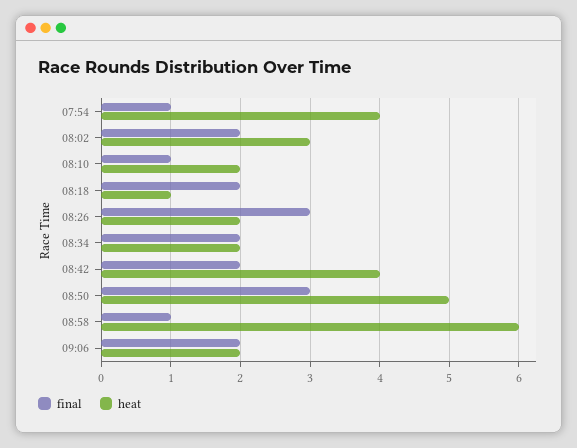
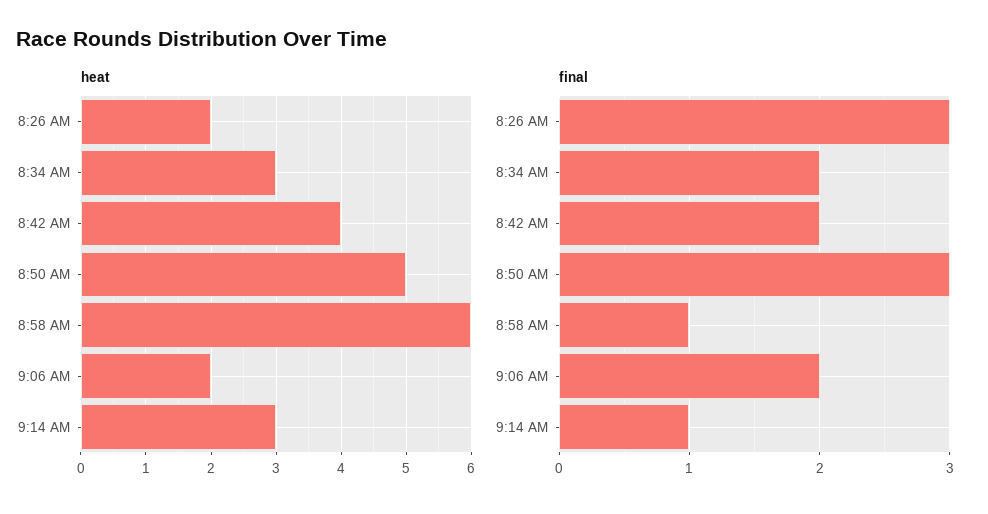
final, 07:54: 1 -> none
heat, 07:54: 4 -> none
final, 08:02: 2 -> none
heat, 08:02: 3 -> none
final, 08:10: 1 -> none
heat, 08:10: 2 -> none
final, 08:18: 2 -> none
heat, 08:18: 1 -> none
heat, 08:34: 2 -> 3
heat, 9:14 AM: none -> 3
final, 9:14 AM: none -> 1

